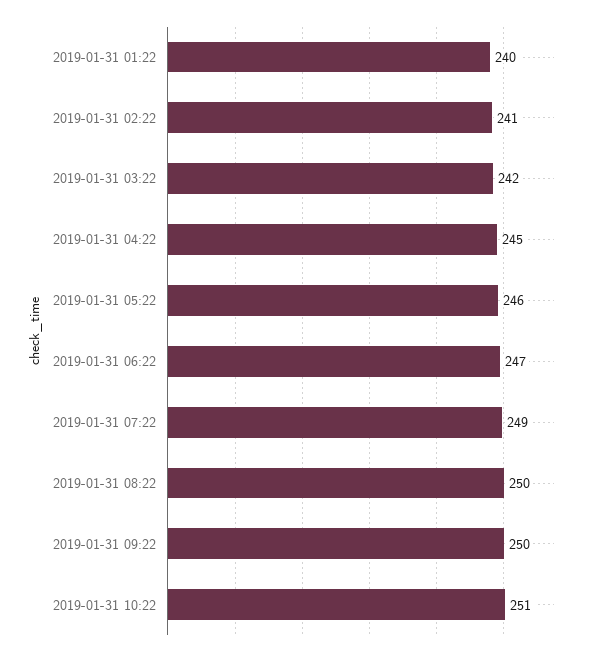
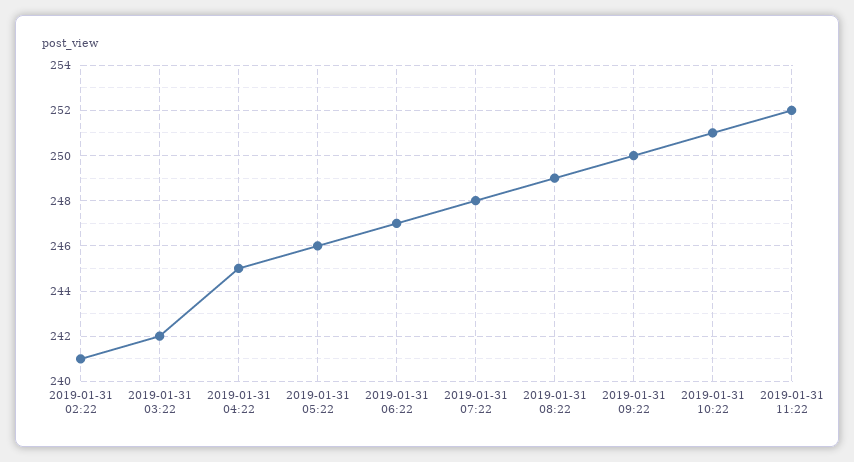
2019-01-31 01:22: 240 -> none
2019-01-31 07:22: 249 -> 248
2019-01-31 08:22: 250 -> 249
2019-01-31 11:22: none -> 252

